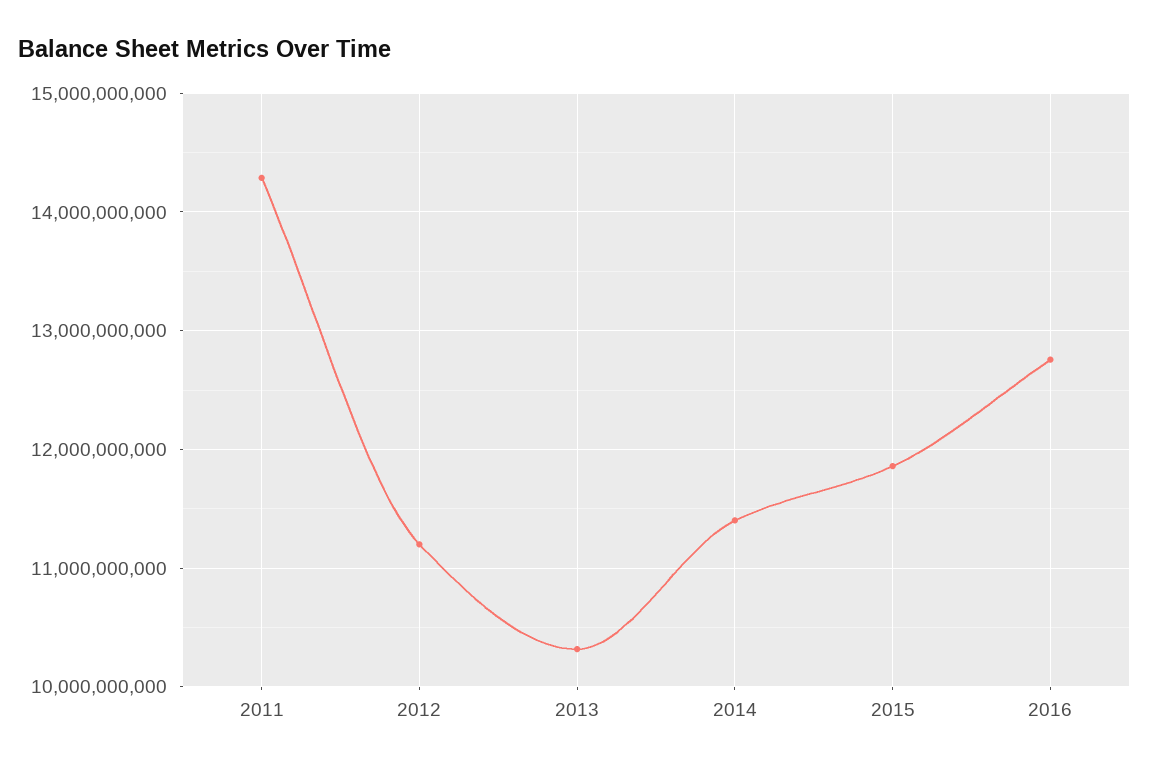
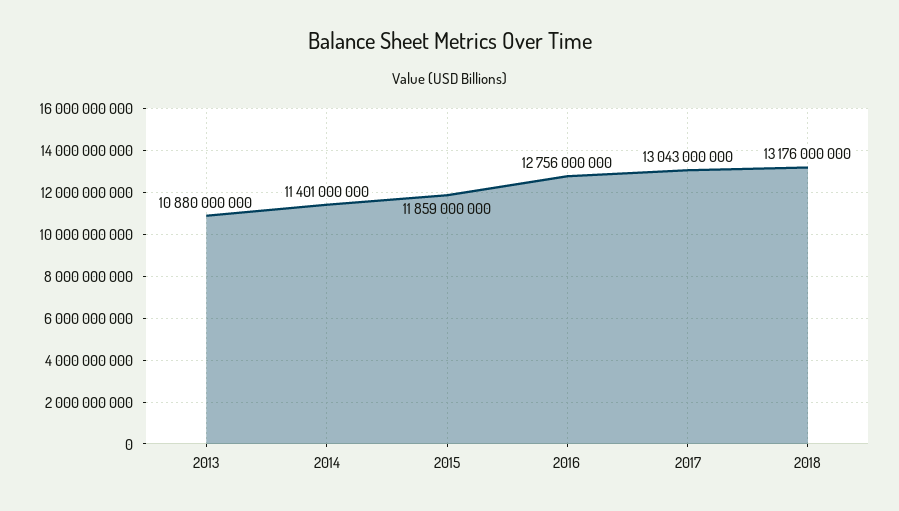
2011: 14300000000 -> none
2012: 11200000000 -> none
2013: 10300000000 -> 10880000000
2017: none -> 13043000000
2018: none -> 13176000000

